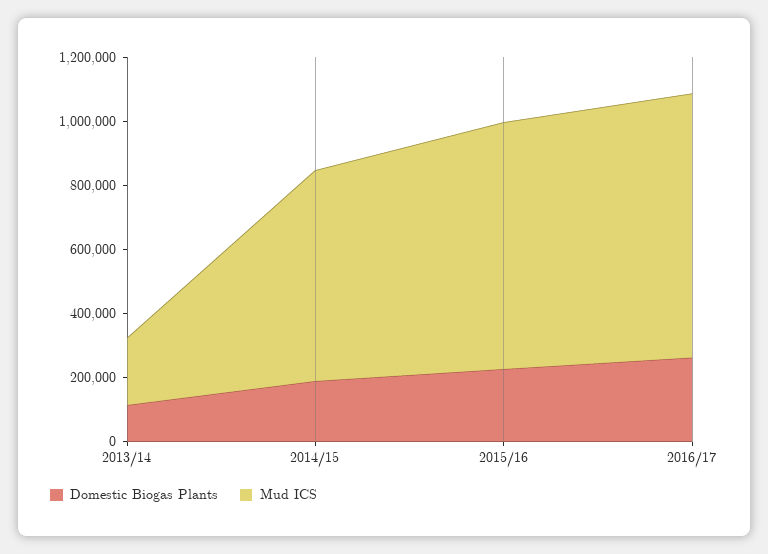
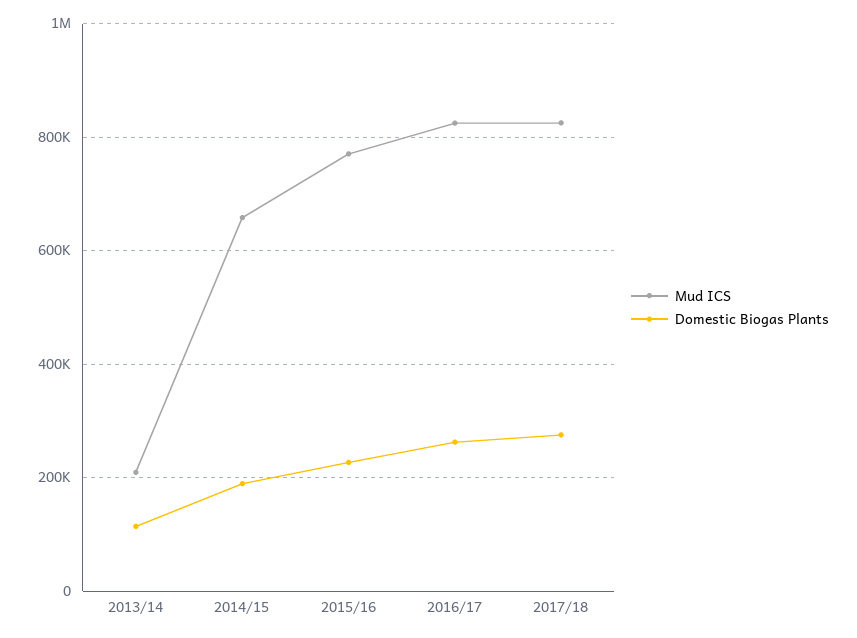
Mud ICS, 2017/18: none -> 820000
Domestic Biogas Plants, 2017/18: none -> 280000

